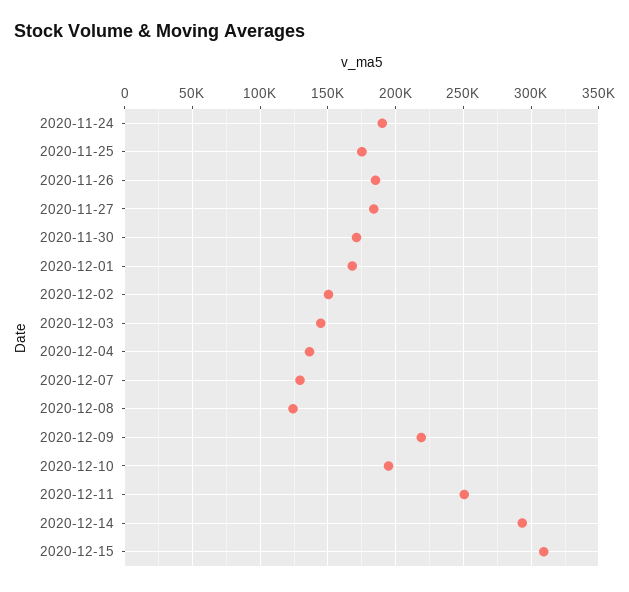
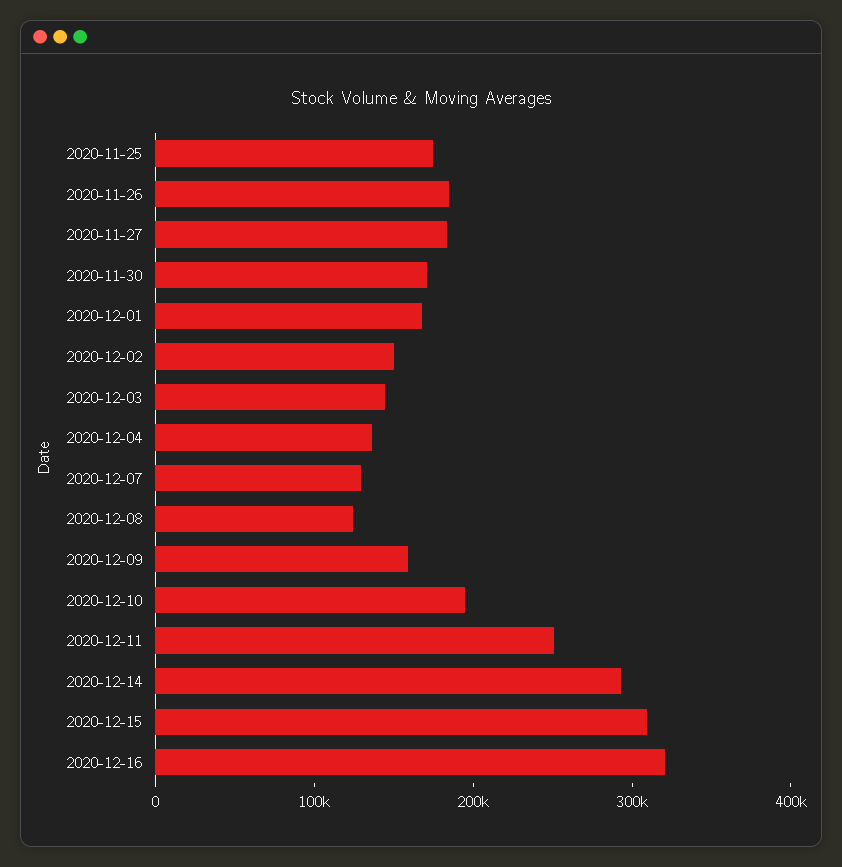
2020-11-24: 190000 -> none
2020-12-09: 220000 -> 160000
2020-12-16: none -> 320000

